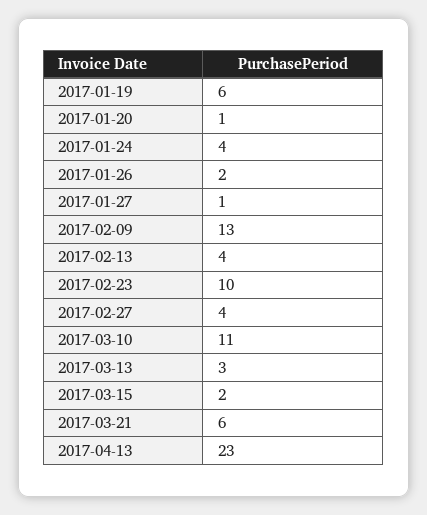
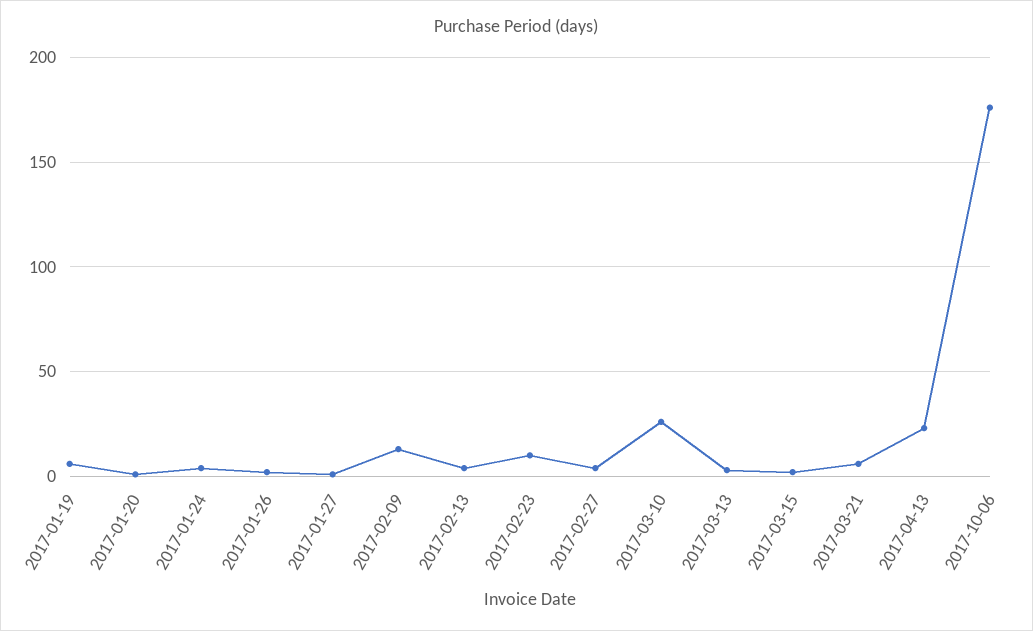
2017-03-10: 11 -> 25
2017-10-06: none -> 175

